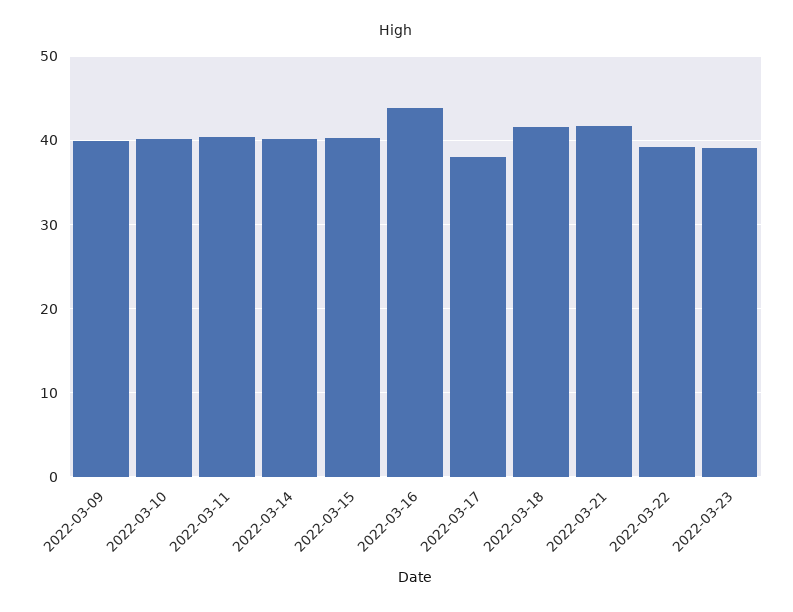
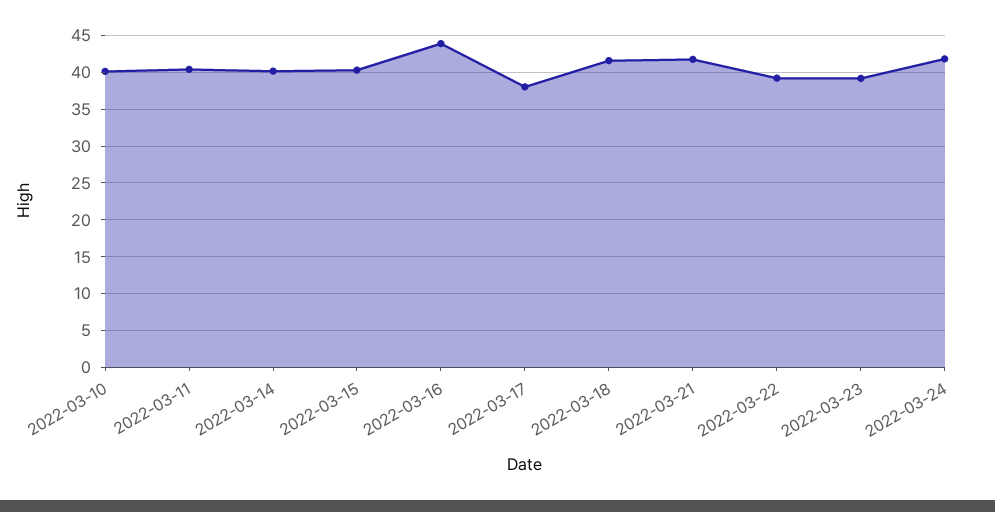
2022-03-09: 40 -> none
2022-03-24: none -> 42

